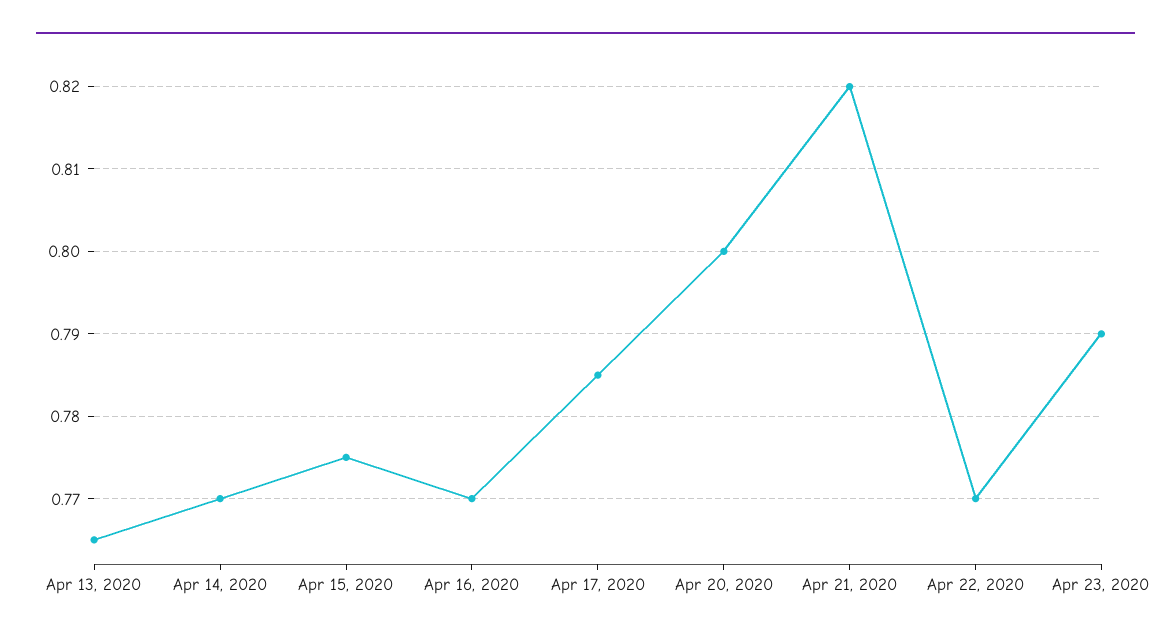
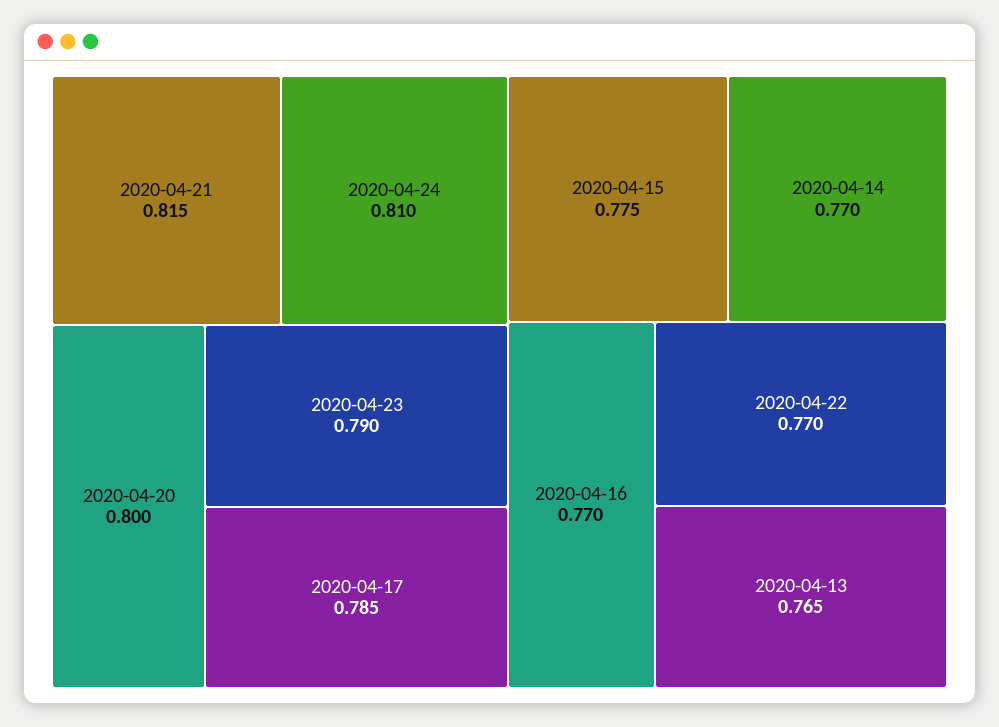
Apr 21, 2020: 0.82 -> 0.815
2020-04-24: none -> 0.81

